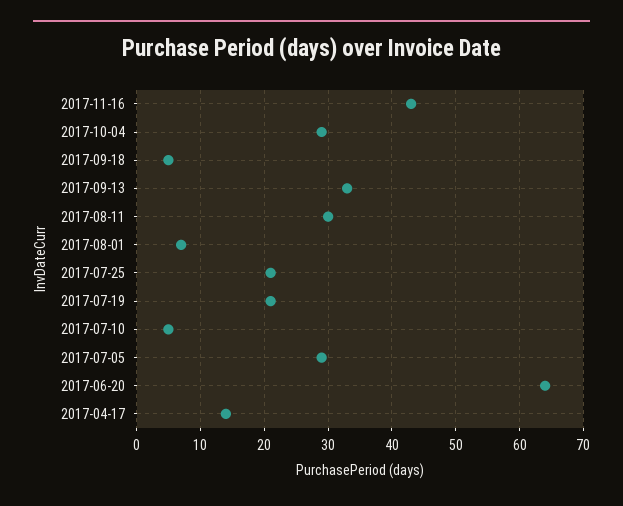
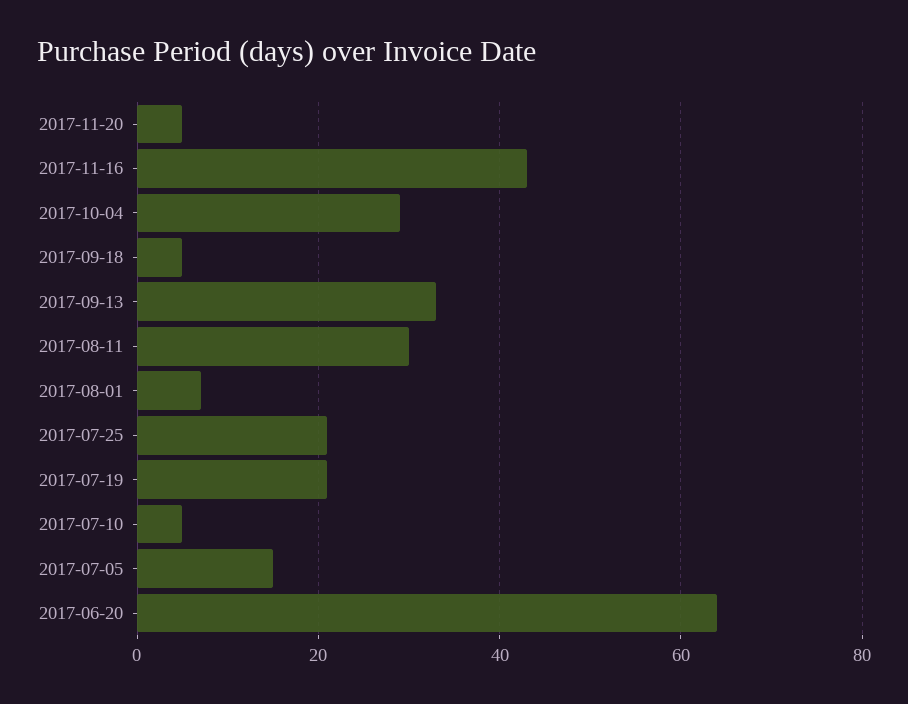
2017-07-05: 29 -> 15
2017-04-17: 14 -> none
2017-11-20: none -> 5

